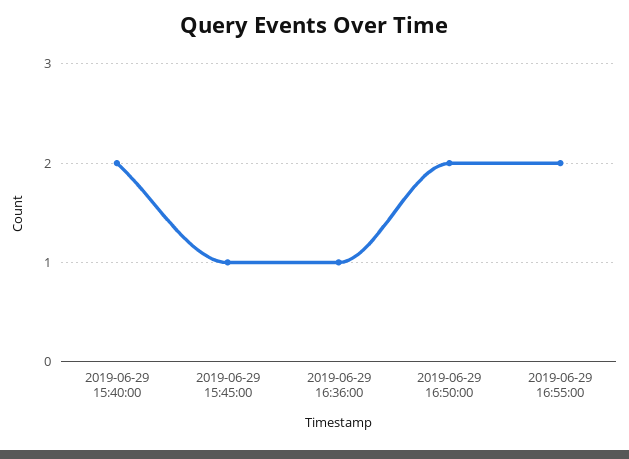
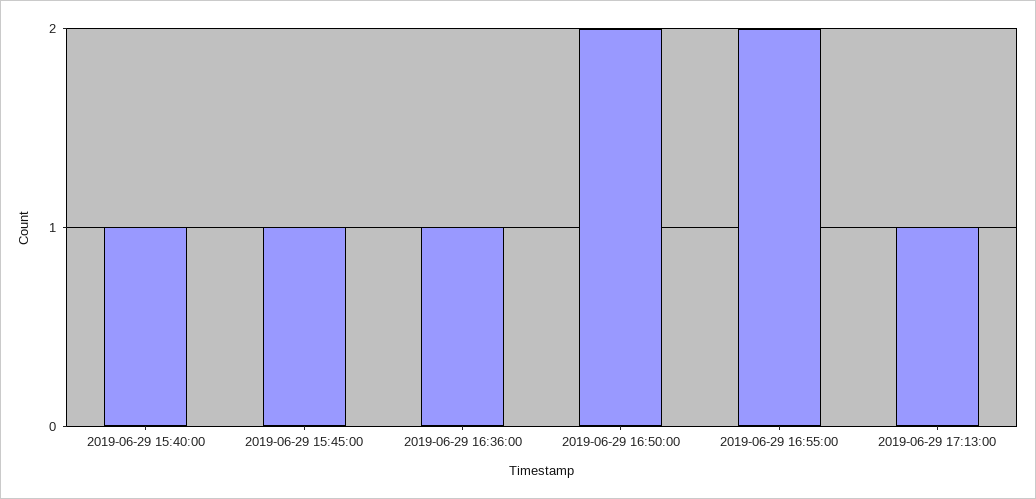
2019-06-29 15:40:00: 2 -> 1
2019-06-29 17:13:00: none -> 1

